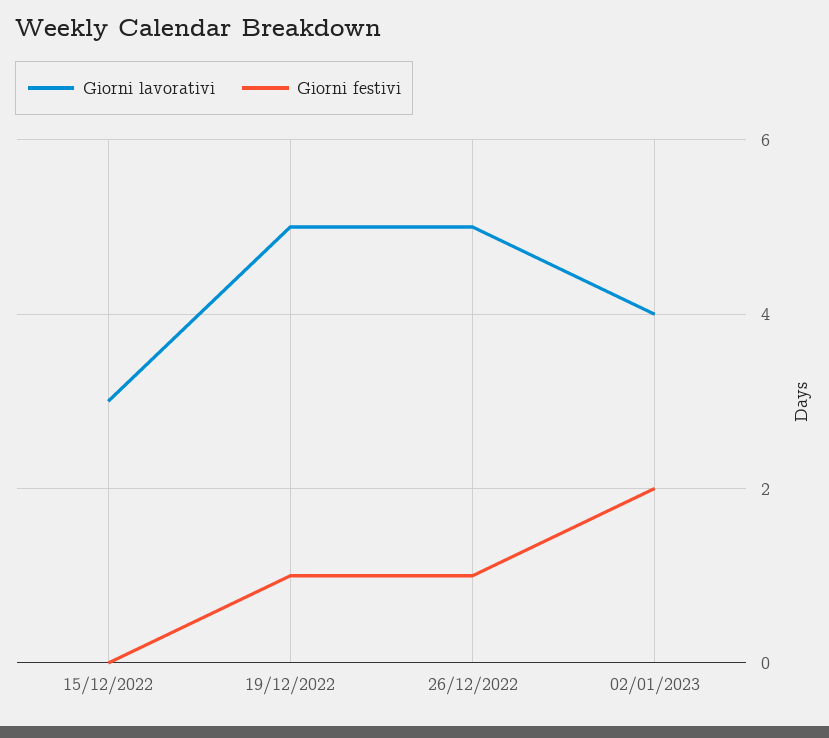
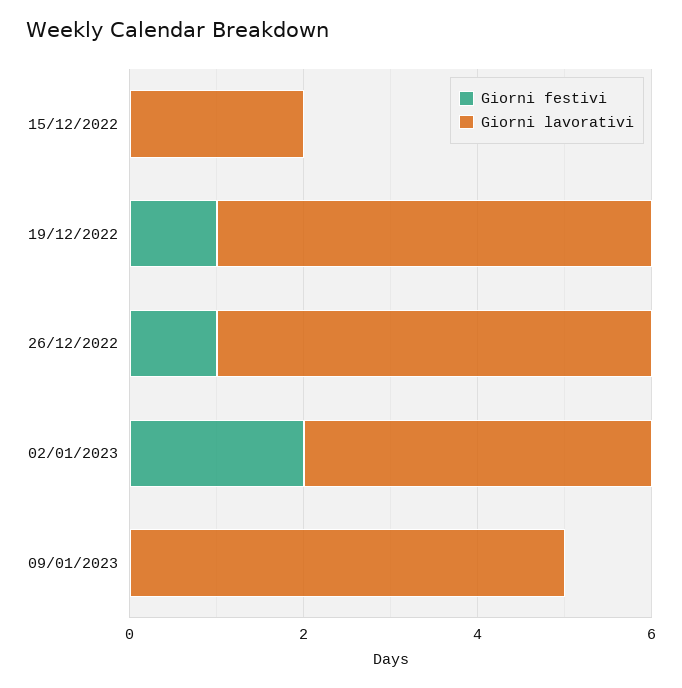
Giorni lavorativi, 15/12/2022: 3 -> 2
Giorni festivi, 09/01/2023: none -> 0
Giorni lavorativi, 09/01/2023: none -> 5

